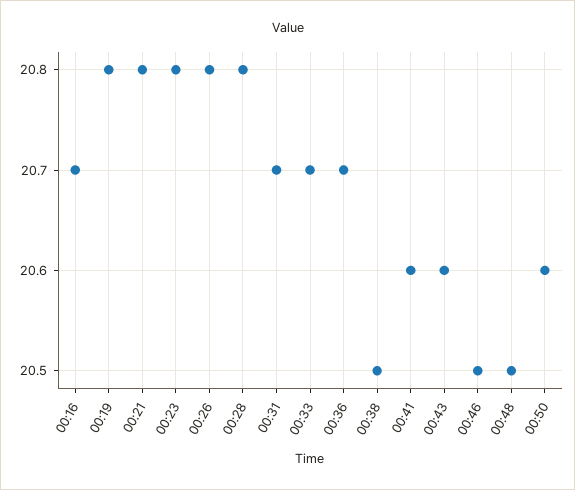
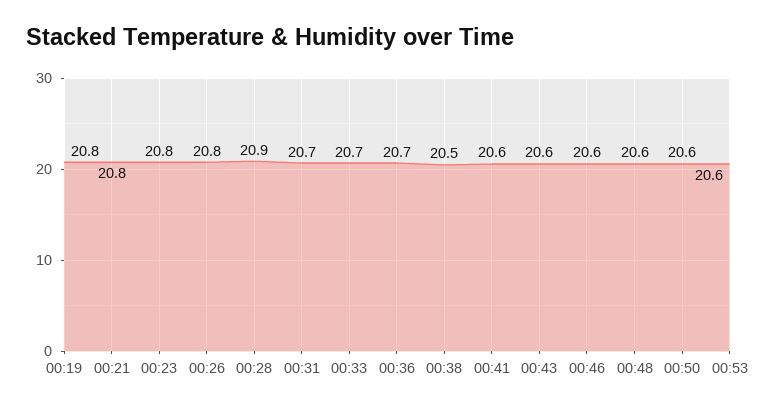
00:16: 20.7 -> none
00:28: 20.8 -> 20.9
00:46: 20.5 -> 20.6
00:48: 20.5 -> 20.6
00:53: none -> 20.6

